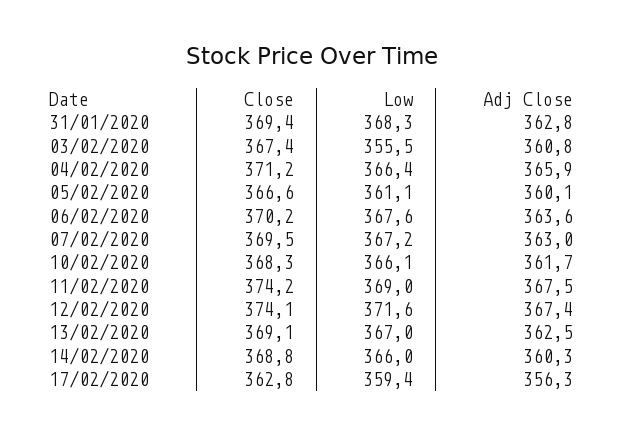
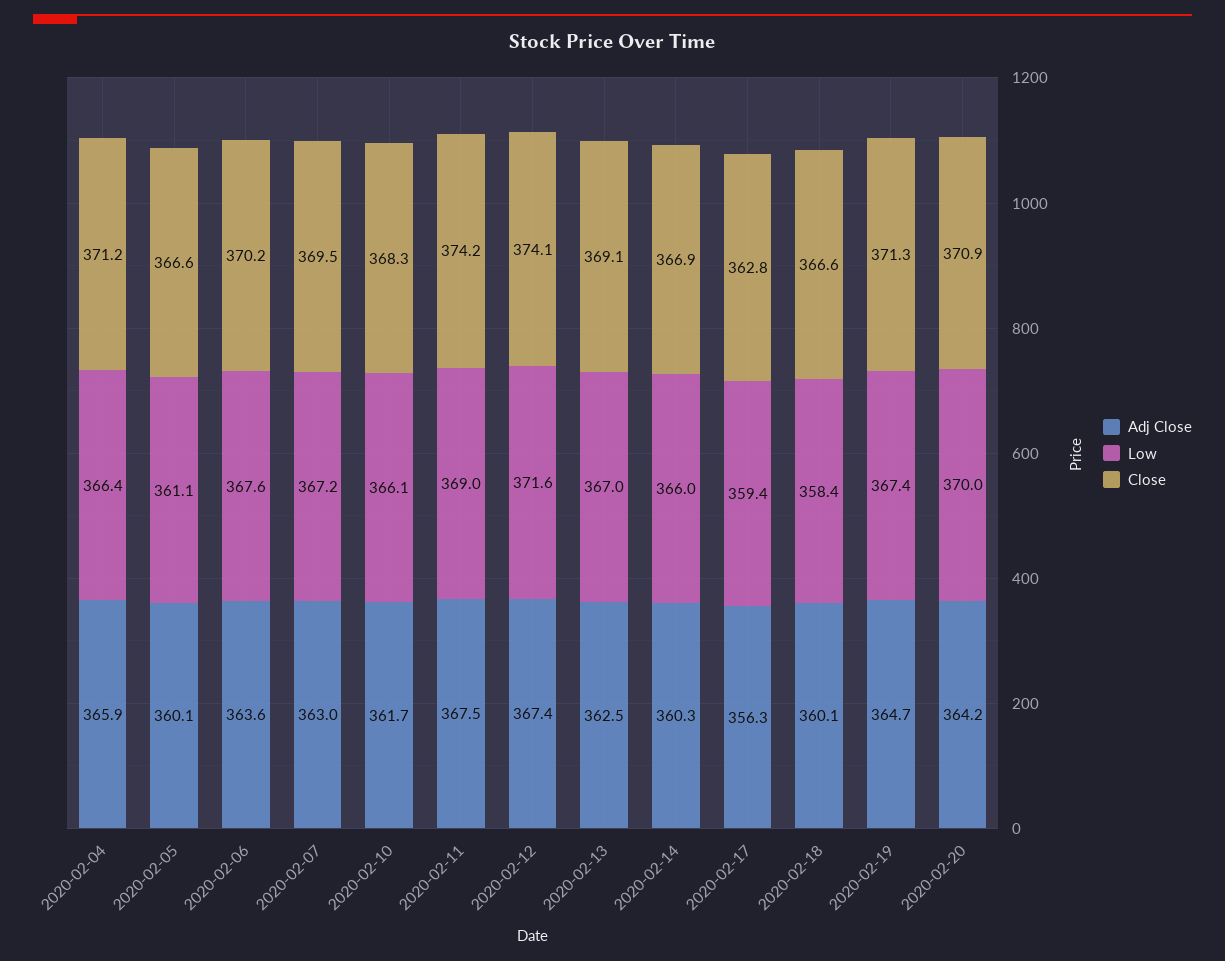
Close, 31/01/2020: 369.4 -> none
Low, 31/01/2020: 368.3 -> none
Adj Close, 31/01/2020: 362.8 -> none
Close, 03/02/2020: 367.4 -> none
Low, 03/02/2020: 355.5 -> none
Adj Close, 03/02/2020: 360.8 -> none
Close, 14/02/2020: 368.8 -> 366.9
Adj Close, 2020-02-18: none -> 360.1
Low, 2020-02-18: none -> 358.4
Close, 2020-02-18: none -> 366.6
Adj Close, 2020-02-19: none -> 364.7
Low, 2020-02-19: none -> 367.4
Close, 2020-02-19: none -> 371.3
Adj Close, 2020-02-20: none -> 364.2
Low, 2020-02-20: none -> 370
Close, 2020-02-20: none -> 370.9

